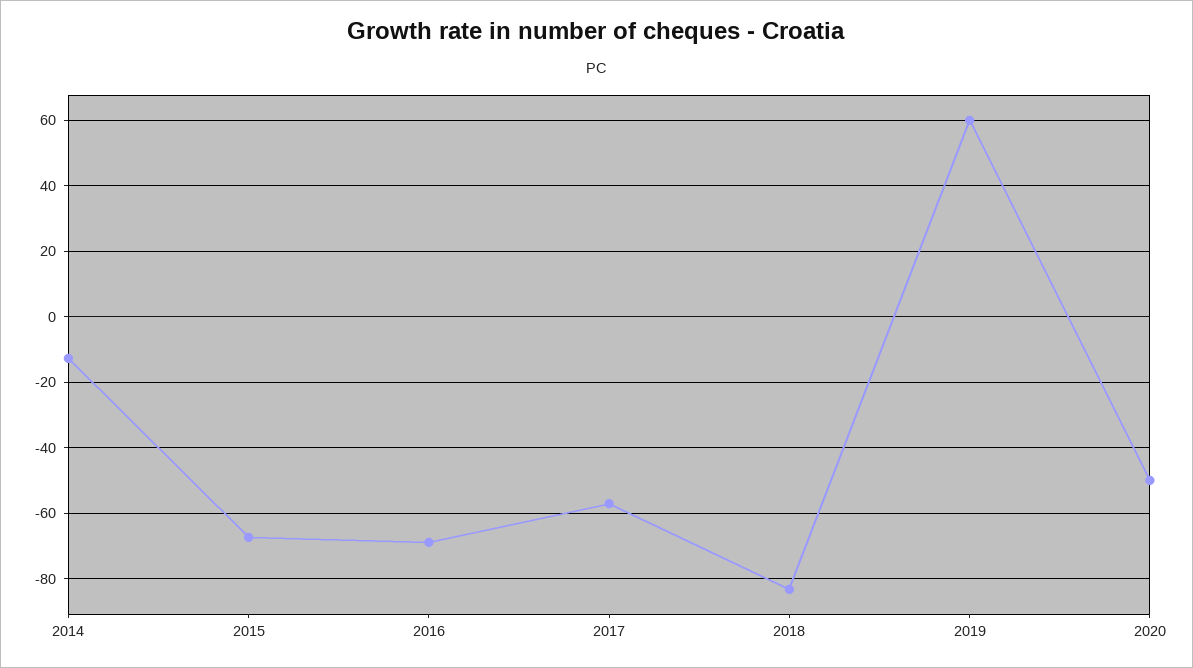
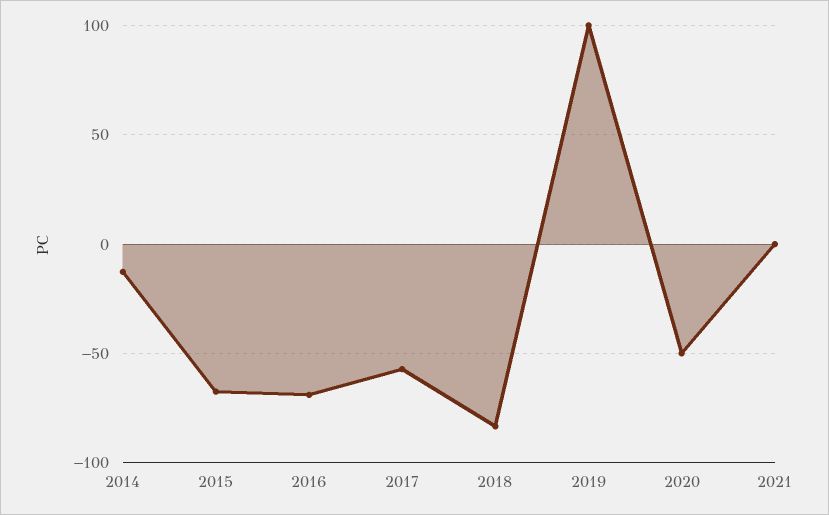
2019: 60 -> 100
2021: none -> 0

